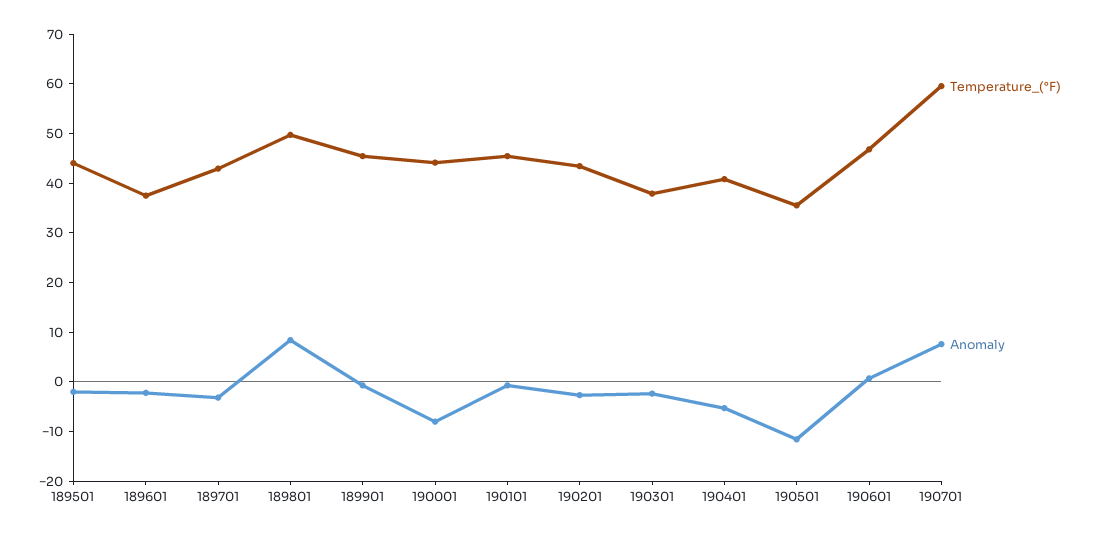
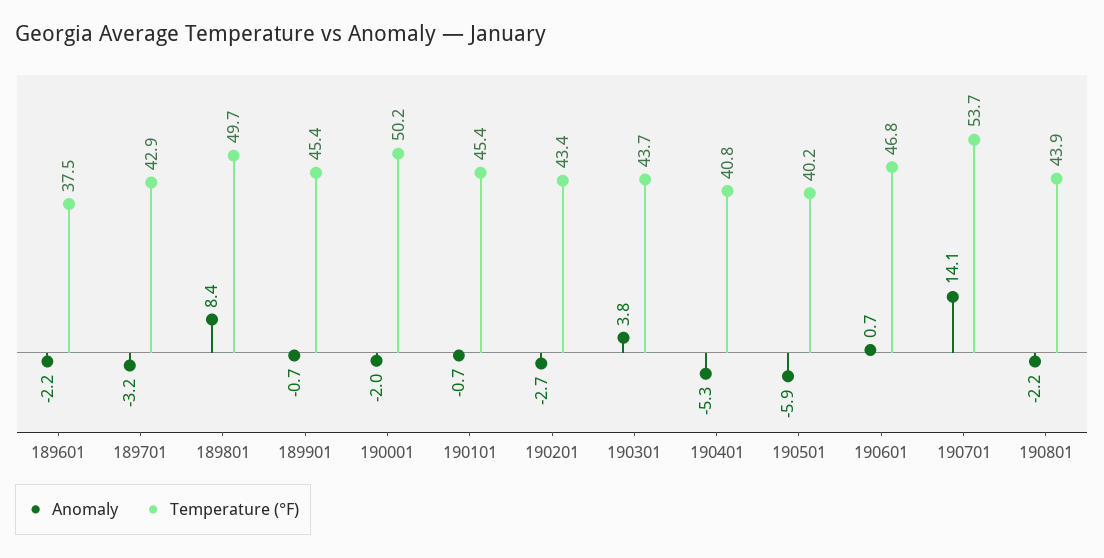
Temperature_(°F), 189501: 44 -> none
Anomaly, 189501: -2 -> none
Temperature_(°F), 190001: 44 -> 50.2
Anomaly, 190001: -8 -> -2
Temperature_(°F), 190301: 38 -> 43.7
Anomaly, 190301: -2 -> 3.8
Temperature_(°F), 190501: 36 -> 40.2
Anomaly, 190501: -12 -> -5.9
Temperature_(°F), 190701: 60 -> 53.7
Anomaly, 190701: 8 -> 14.1
Anomaly, 190801: none -> -2.2
Temperature_(°F), 190801: none -> 43.9

